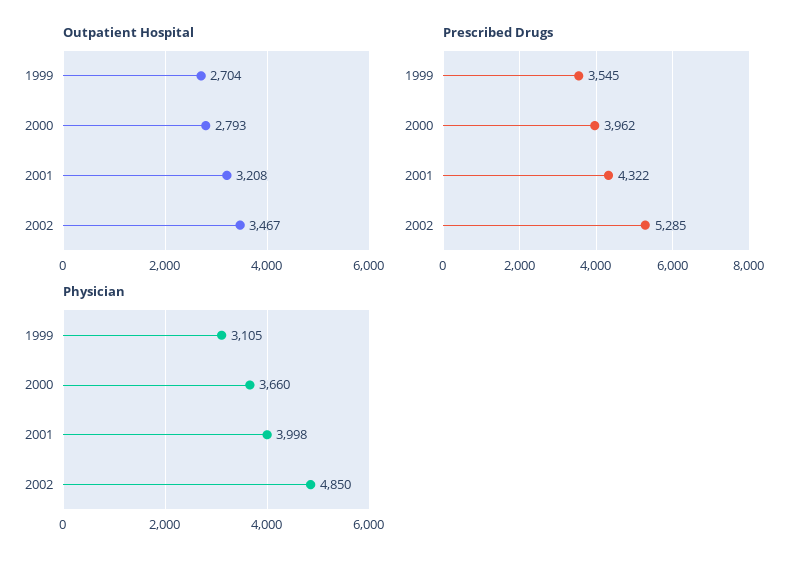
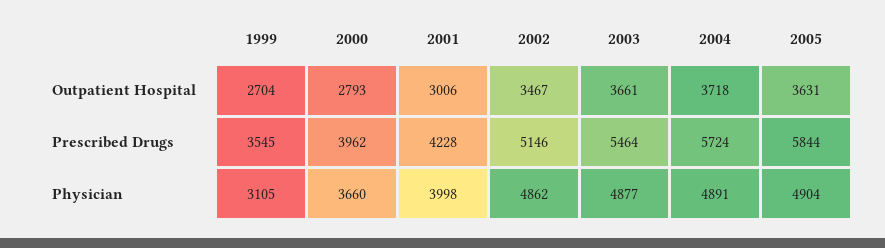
Outpatient Hospital, 2001: 3208 -> 3006
Prescribed Drugs, 2001: 4322 -> 4228
Prescribed Drugs, 2002: 5285 -> 5146
Physician, 2002: 4850 -> 4862
Outpatient Hospital, 2003: none -> 3661
Outpatient Hospital, 2004: none -> 3718
Outpatient Hospital, 2005: none -> 3631
Prescribed Drugs, 2003: none -> 5464
Prescribed Drugs, 2004: none -> 5724
Prescribed Drugs, 2005: none -> 5844
Physician, 2003: none -> 4877
Physician, 2004: none -> 4891
Physician, 2005: none -> 4904

